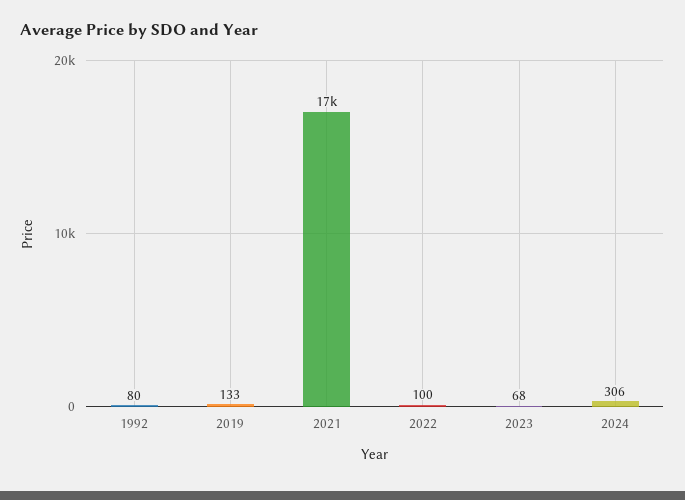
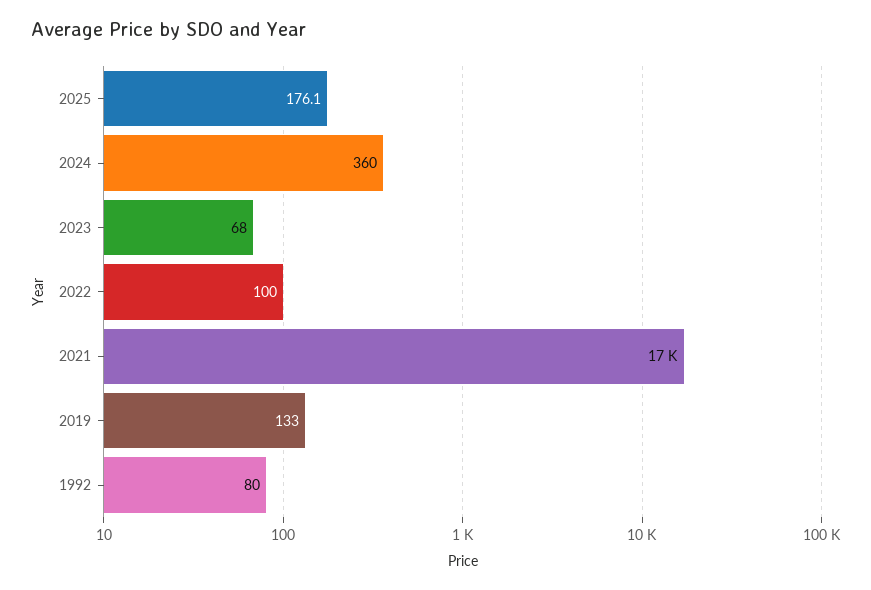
2024: 306 -> 360
2025: none -> 176.1

